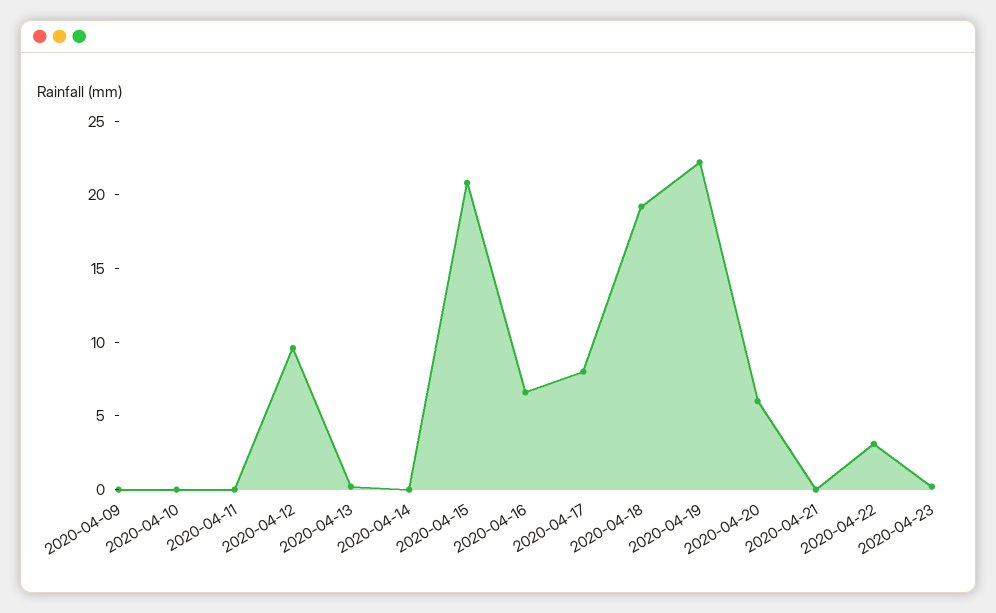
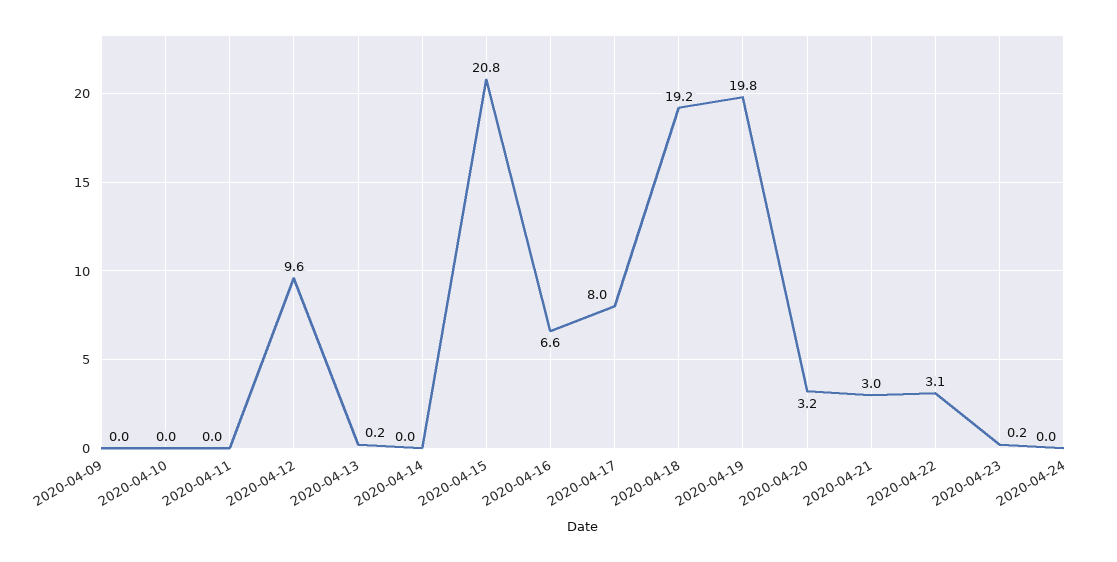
2020-04-19: 22 -> 19.8
2020-04-20: 6 -> 3.2
2020-04-21: 0 -> 3
2020-04-24: none -> 0

